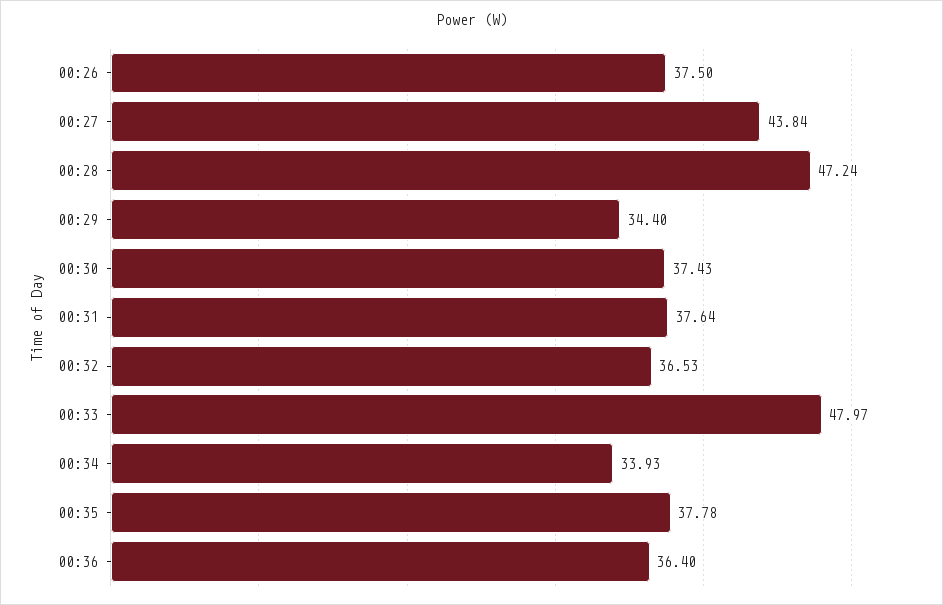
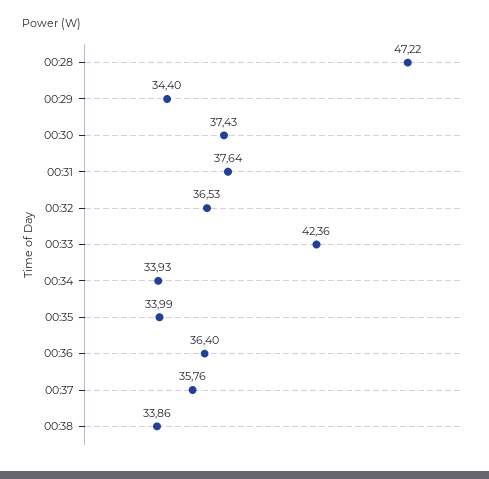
00:26: 37.5 -> none
00:27: 43.84 -> none
00:28: 47.24 -> 47.22
00:33: 47.97 -> 42.36
00:35: 37.78 -> 33.99
00:37: none -> 35.76
00:38: none -> 33.86

